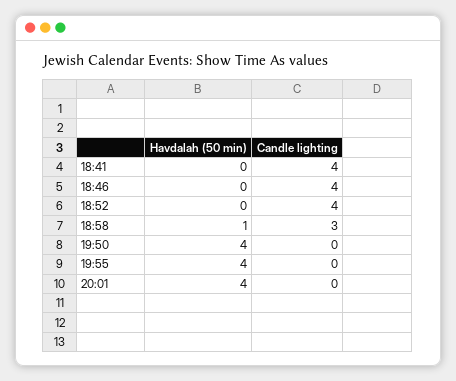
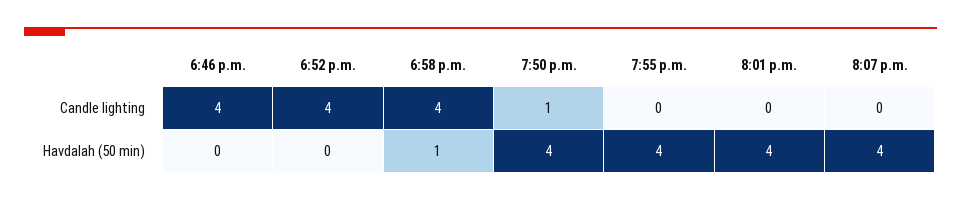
Havdalah (50 min), 18:41: 0 -> none
Candle lighting, 18:41: 4 -> none
Candle lighting, 18:58: 3 -> 4
Candle lighting, 19:50: 0 -> 1
Candle lighting, 8:07 p.m.: none -> 0
Havdalah (50 min), 8:07 p.m.: none -> 4

